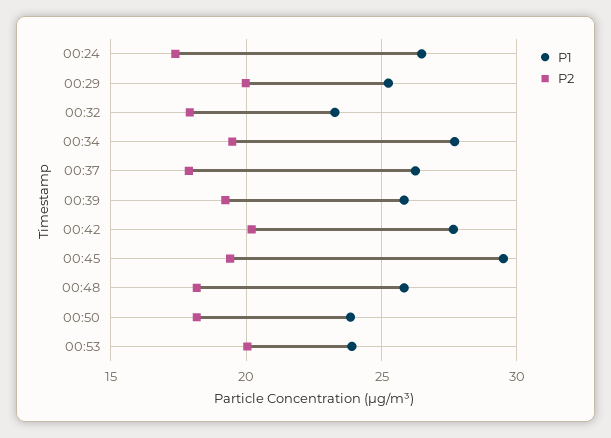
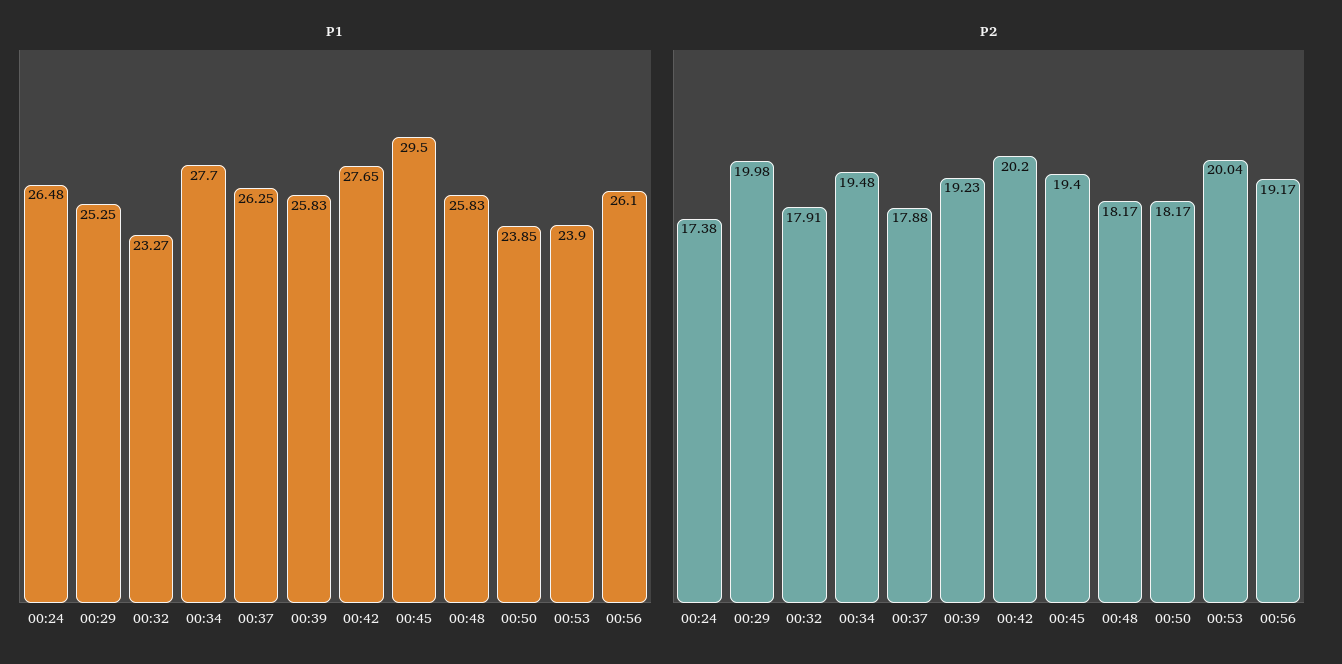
P1, 00:56: none -> 26.1
P2, 00:56: none -> 19.17

